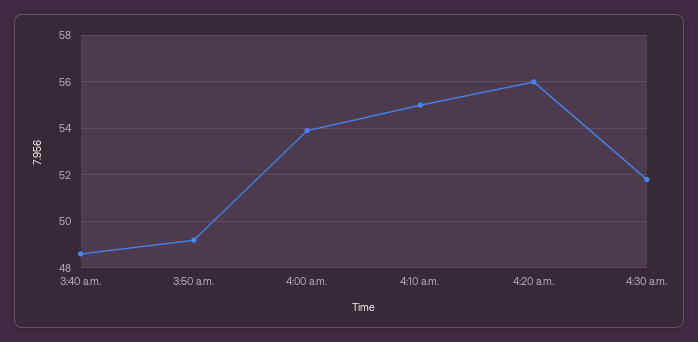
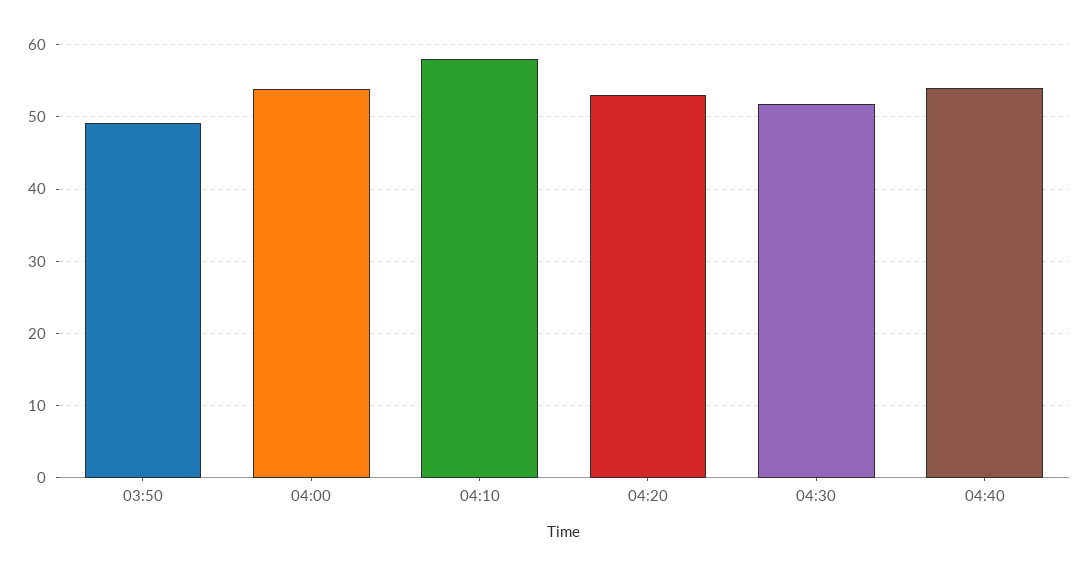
3:40 a.m.: 48.5 -> none
4:10 a.m.: 55 -> 58
4:20 a.m.: 56 -> 53
04:40: none -> 54

